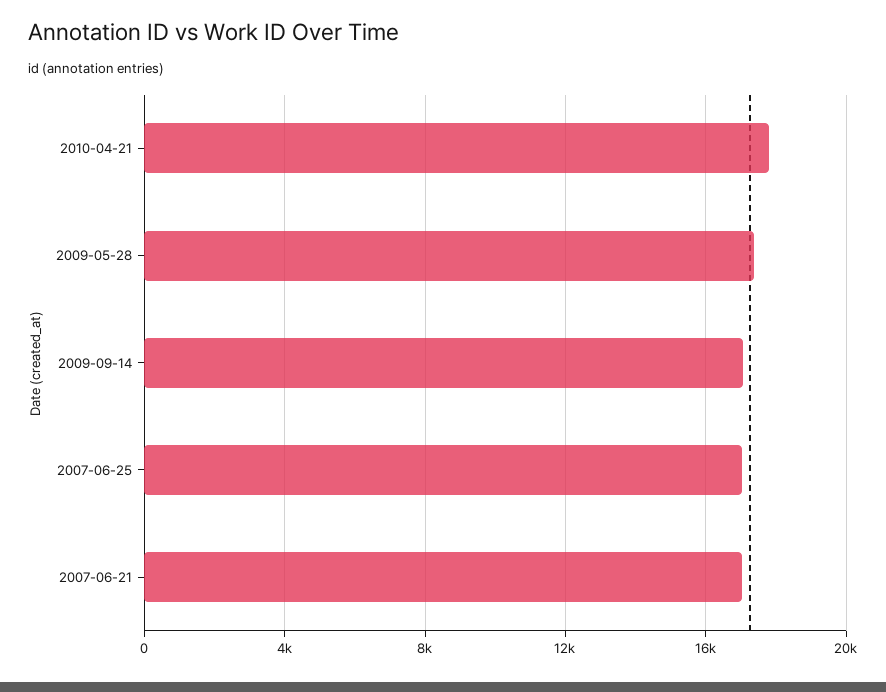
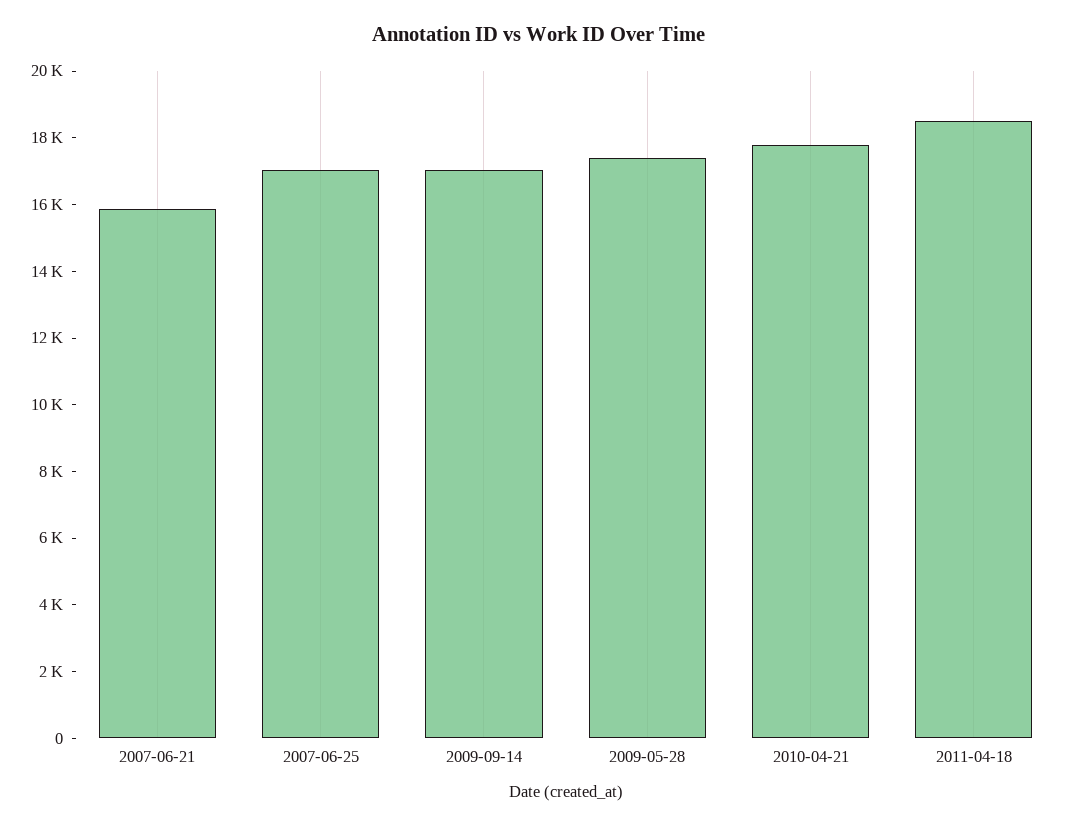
2007-06-21: 17000 -> 16000
2011-04-18: none -> 18500

